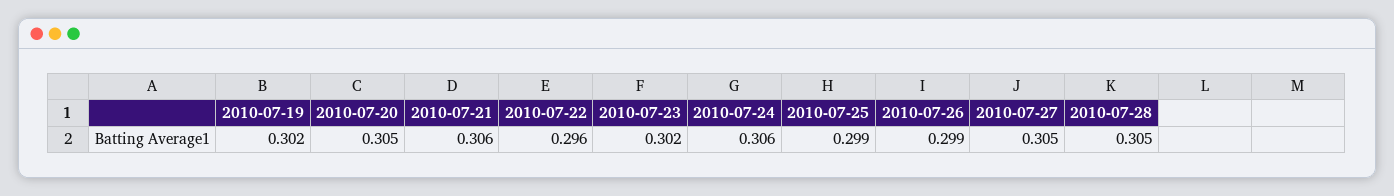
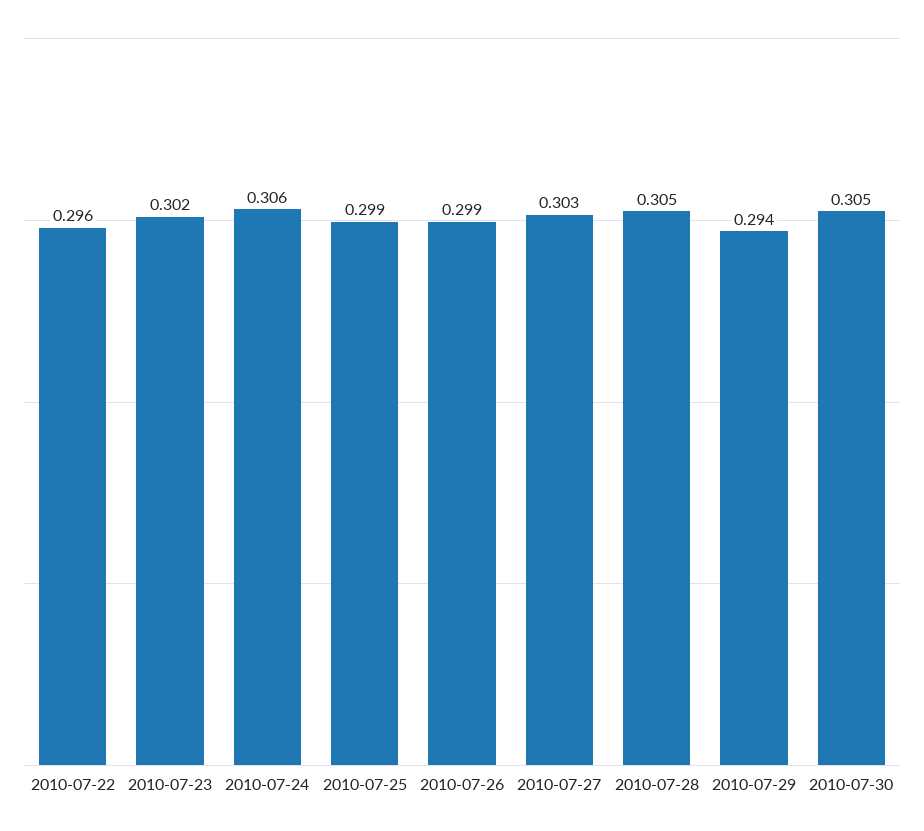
2010-07-19: 0.302 -> none
2010-07-20: 0.305 -> none
2010-07-21: 0.306 -> none
2010-07-27: 0.305 -> 0.303
2010-07-29: none -> 0.294
2010-07-30: none -> 0.305

